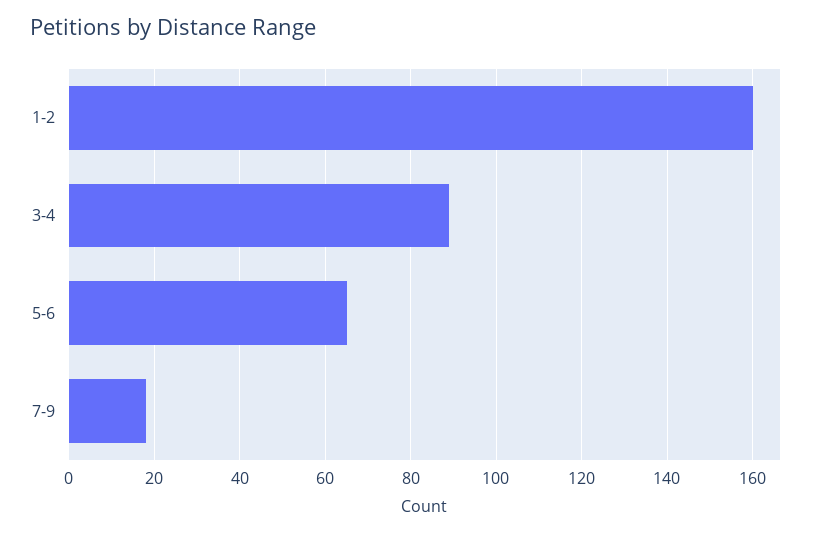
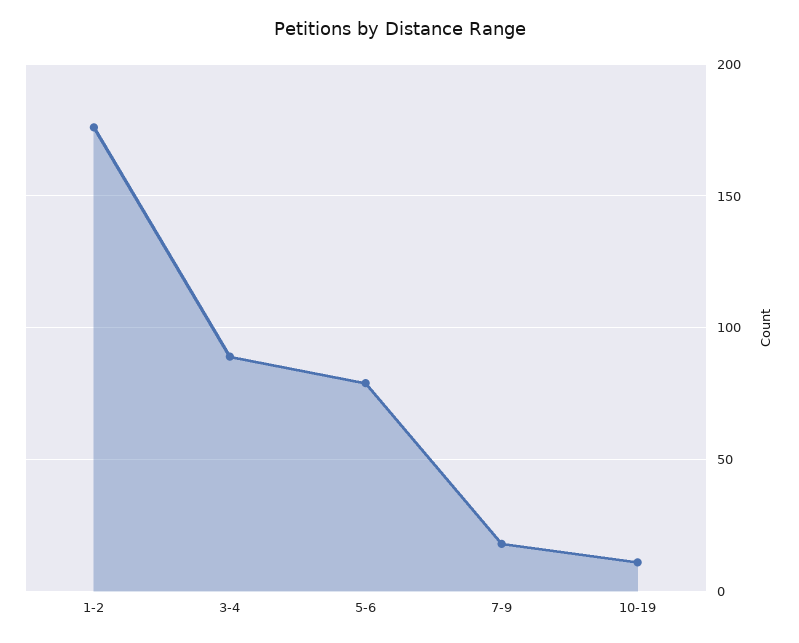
1-2: 160 -> 175
5-6: 65 -> 80
10-19: none -> 10

